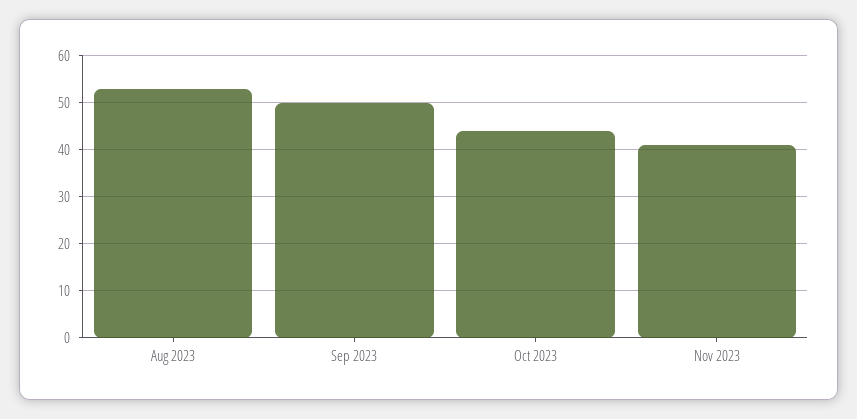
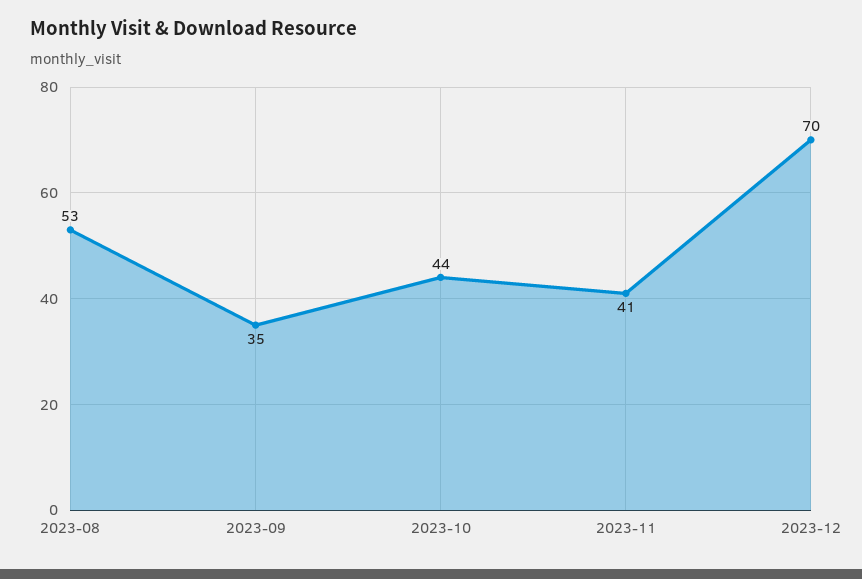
Sep 2023: 50 -> 35
2023-12: none -> 70

